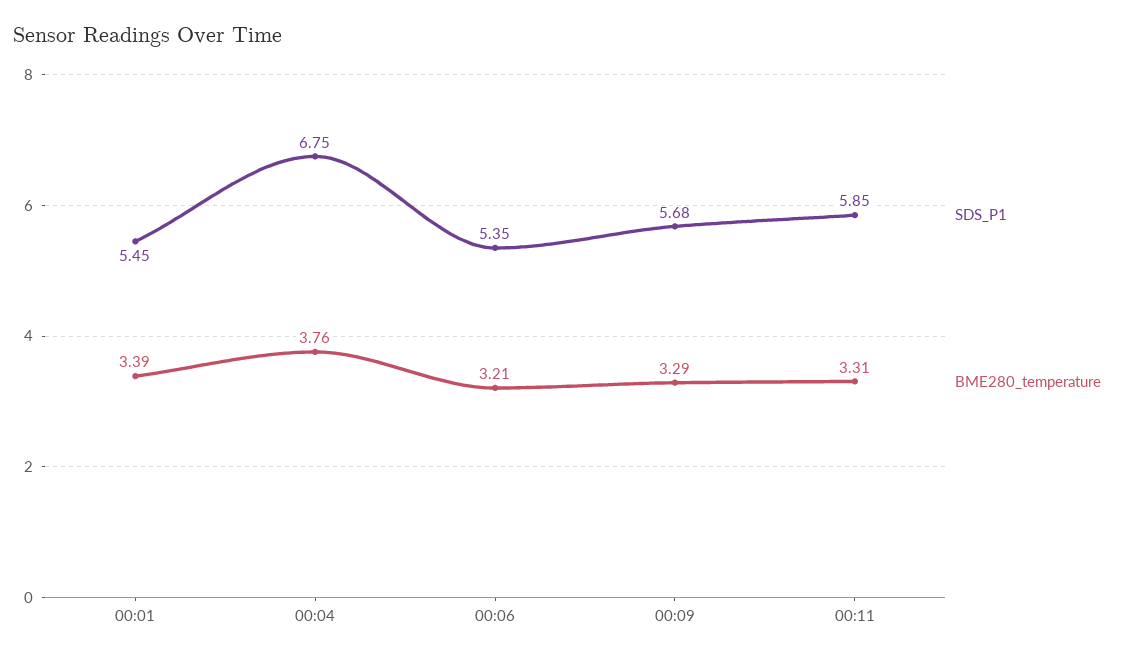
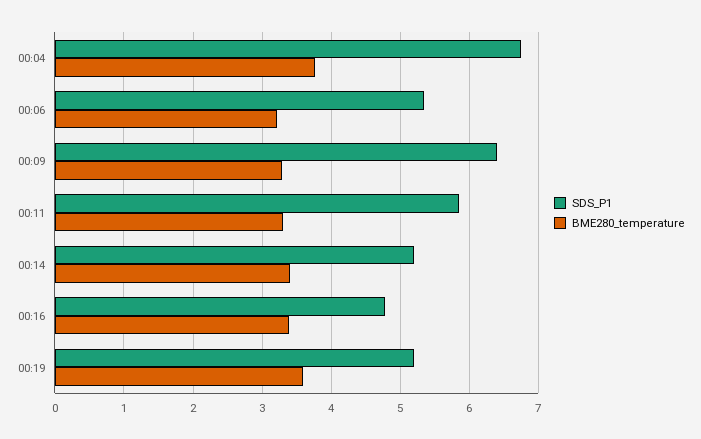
SDS_P1, 00:01: 5.45 -> none
BME280_temperature, 00:01: 3.39 -> none
SDS_P1, 00:09: 5.68 -> 6.4
SDS_P1, 00:14: none -> 5.2
BME280_temperature, 00:14: none -> 3.4
SDS_P1, 00:16: none -> 4.8
BME280_temperature, 00:16: none -> 3.4
SDS_P1, 00:19: none -> 5.2
BME280_temperature, 00:19: none -> 3.6

